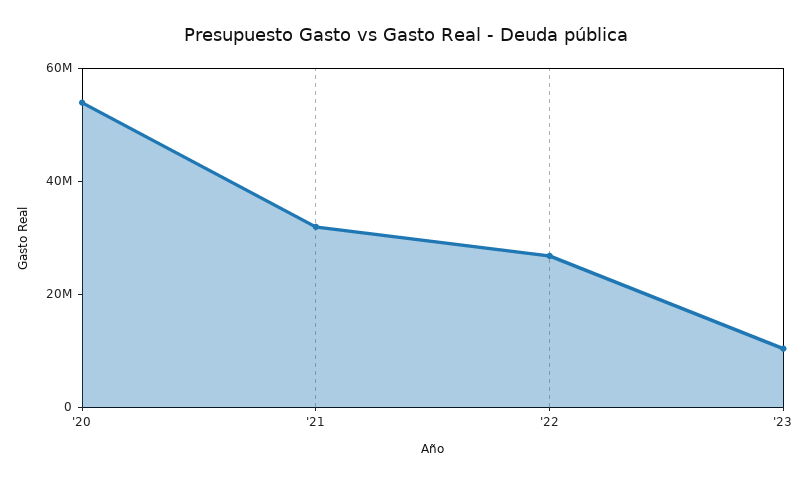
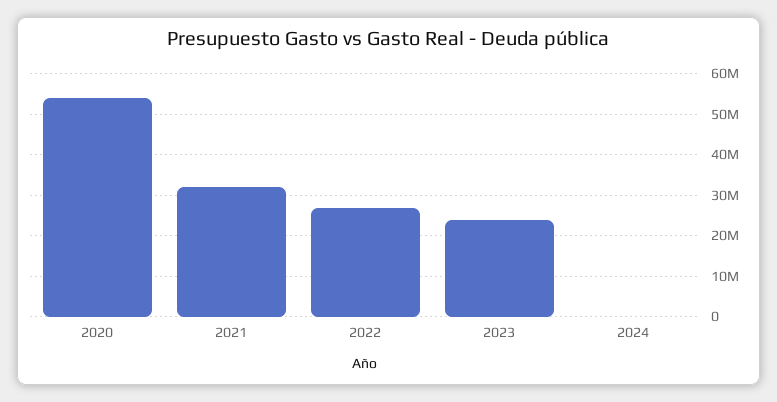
'23: 10000000 -> 24000000
2024: none -> 0

